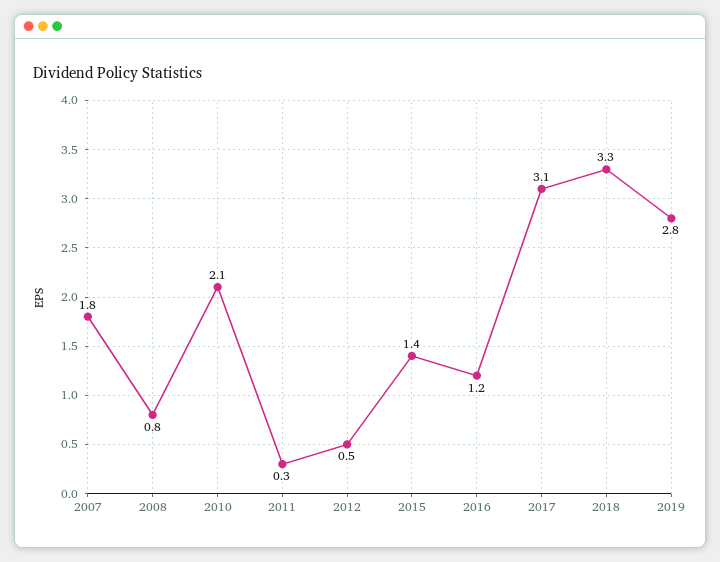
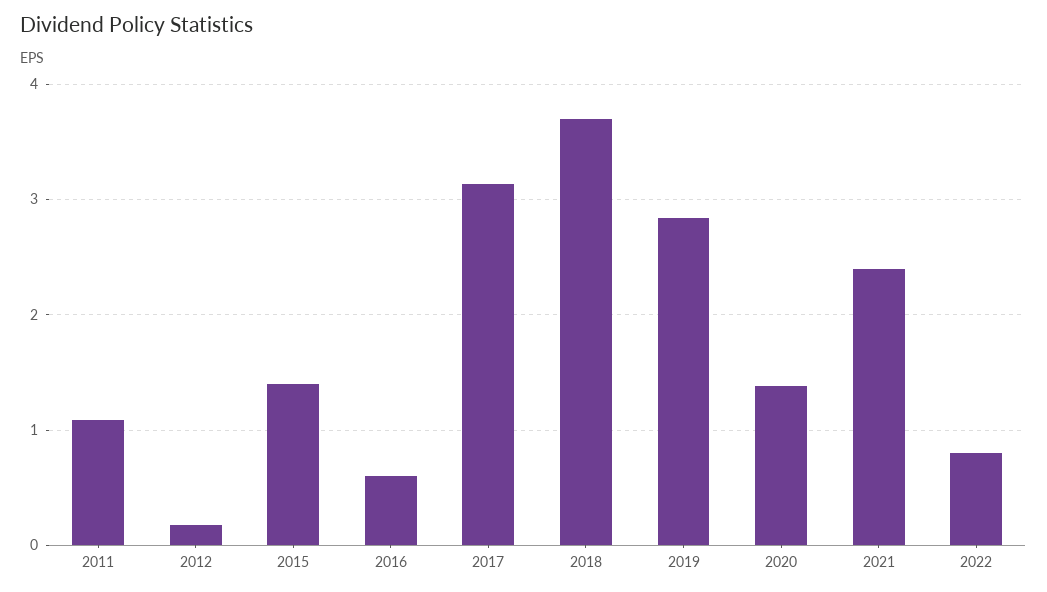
2007: 1.8 -> none
2008: 0.8 -> none
2010: 2.1 -> none
2011: 0.3 -> 1.1
2012: 0.5 -> 0.2
2016: 1.2 -> 0.6
2018: 3.3 -> 3.7
2020: none -> 1.4
2021: none -> 2.4
2022: none -> 0.8

